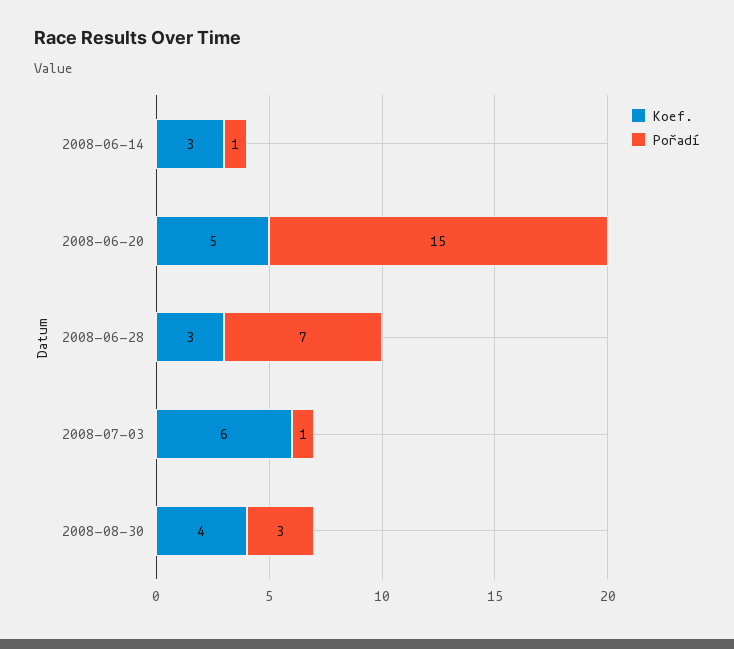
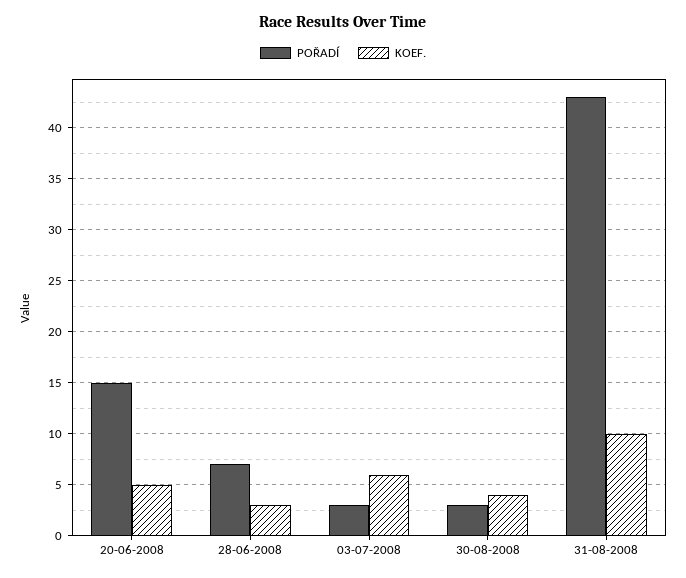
Koef., 2008-06-14: 3 -> none
Pořadí, 2008-06-14: 1 -> none
Pořadí, 2008-07-03: 1 -> 3
Pořadí, 31-08-2008: none -> 43
Koef., 31-08-2008: none -> 10

